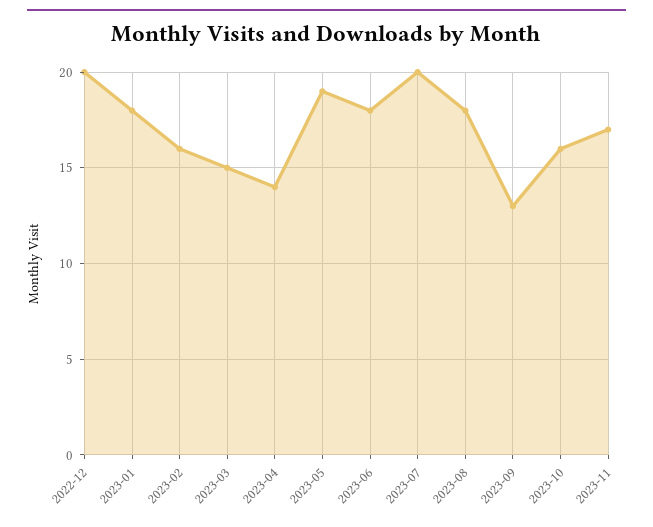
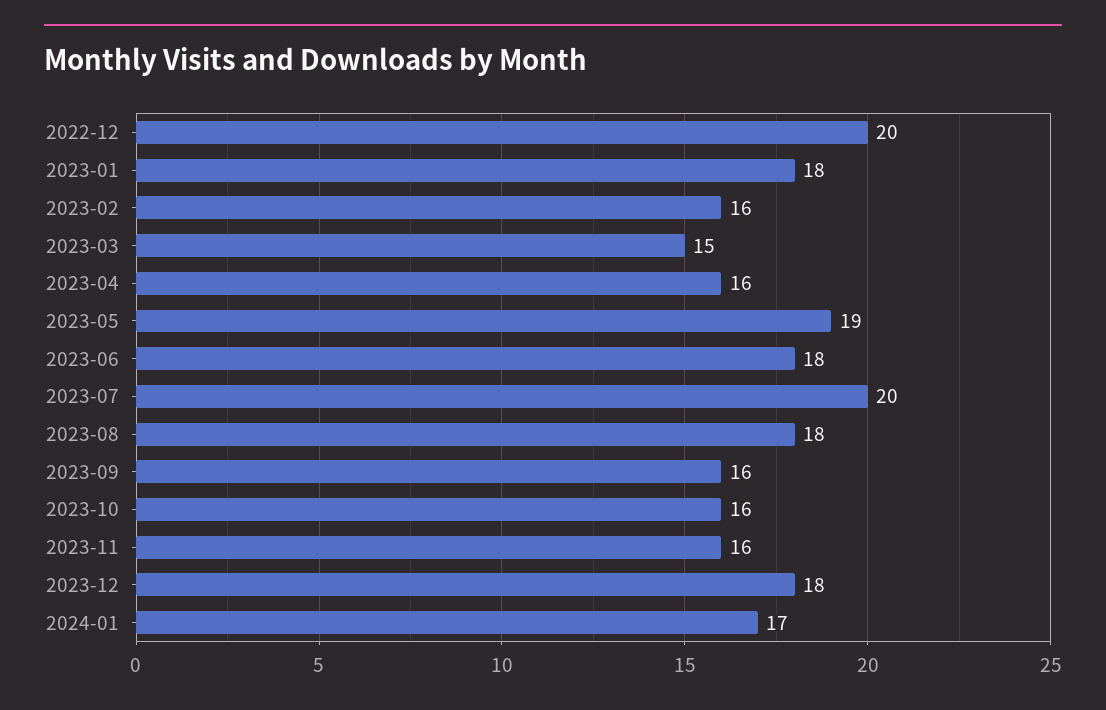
2023-04: 14 -> 16
2023-09: 13 -> 16
2023-11: 17 -> 16
2023-12: none -> 18
2024-01: none -> 17

